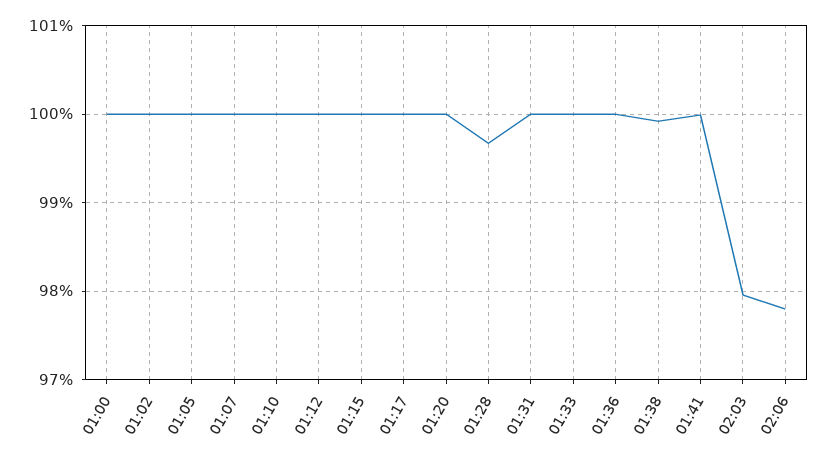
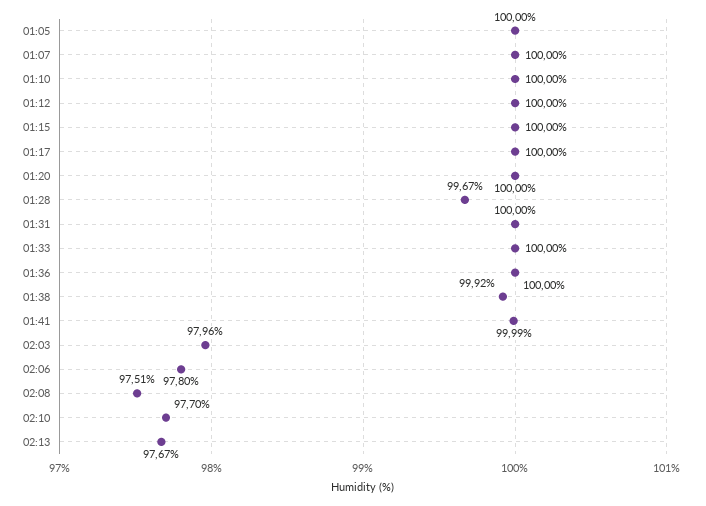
01:00: 100 -> none
01:02: 100 -> none
02:08: none -> 97.51
02:10: none -> 97.7
02:13: none -> 97.67

